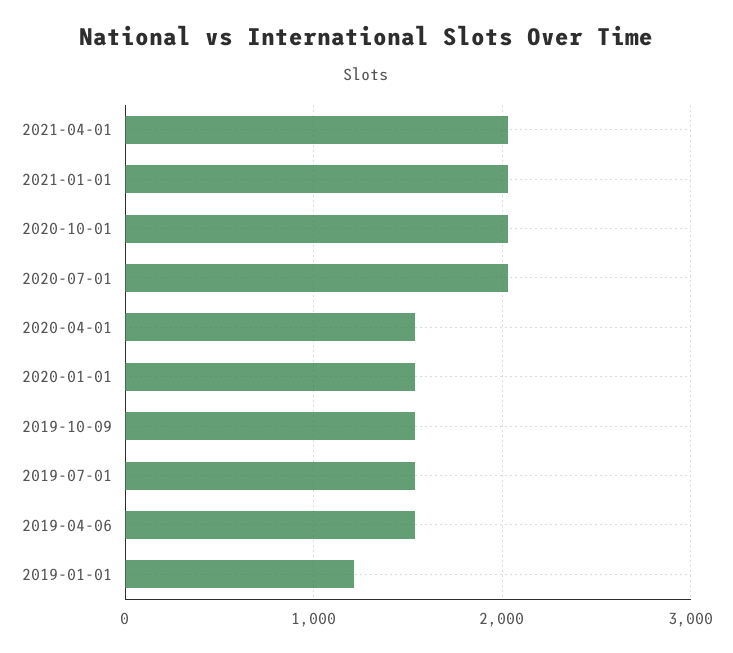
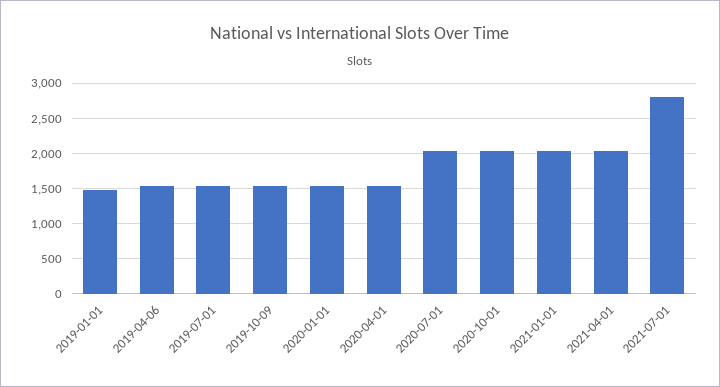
2019-01-01: 1200 -> 1500
2021-07-01: none -> 2800

